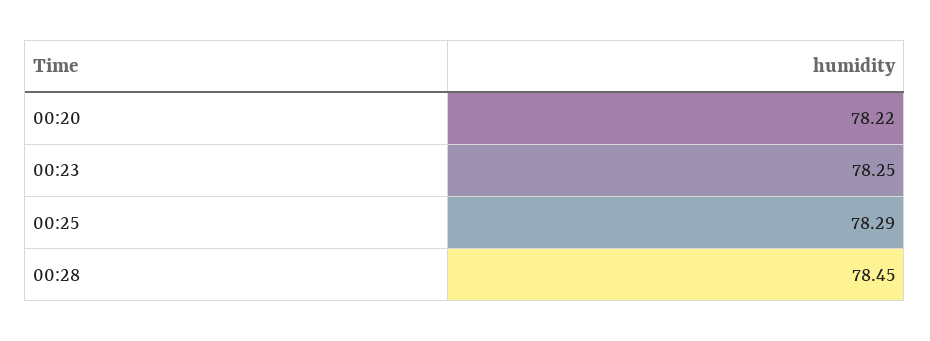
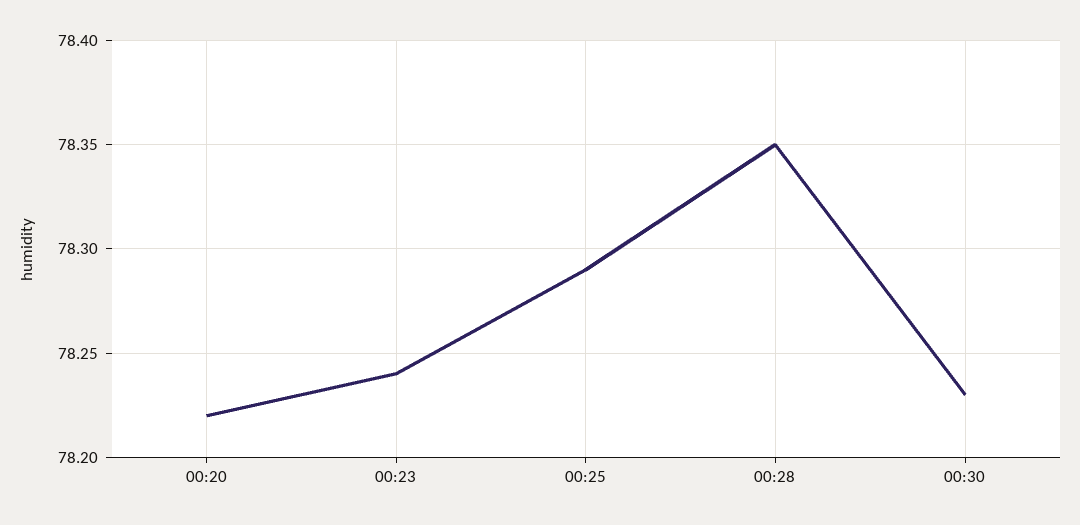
00:23: 78.25 -> 78.24
00:28: 78.45 -> 78.35
00:30: none -> 78.23

